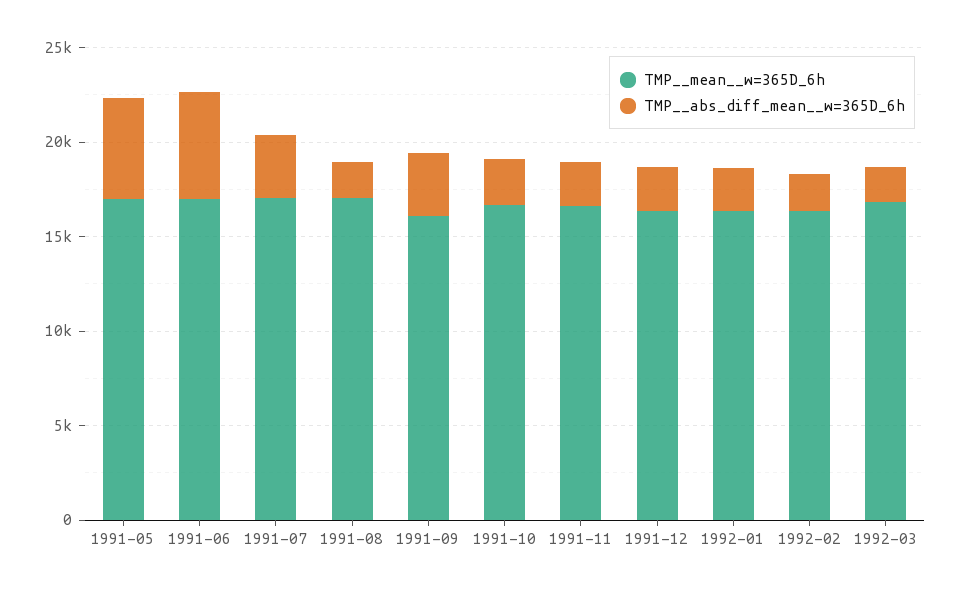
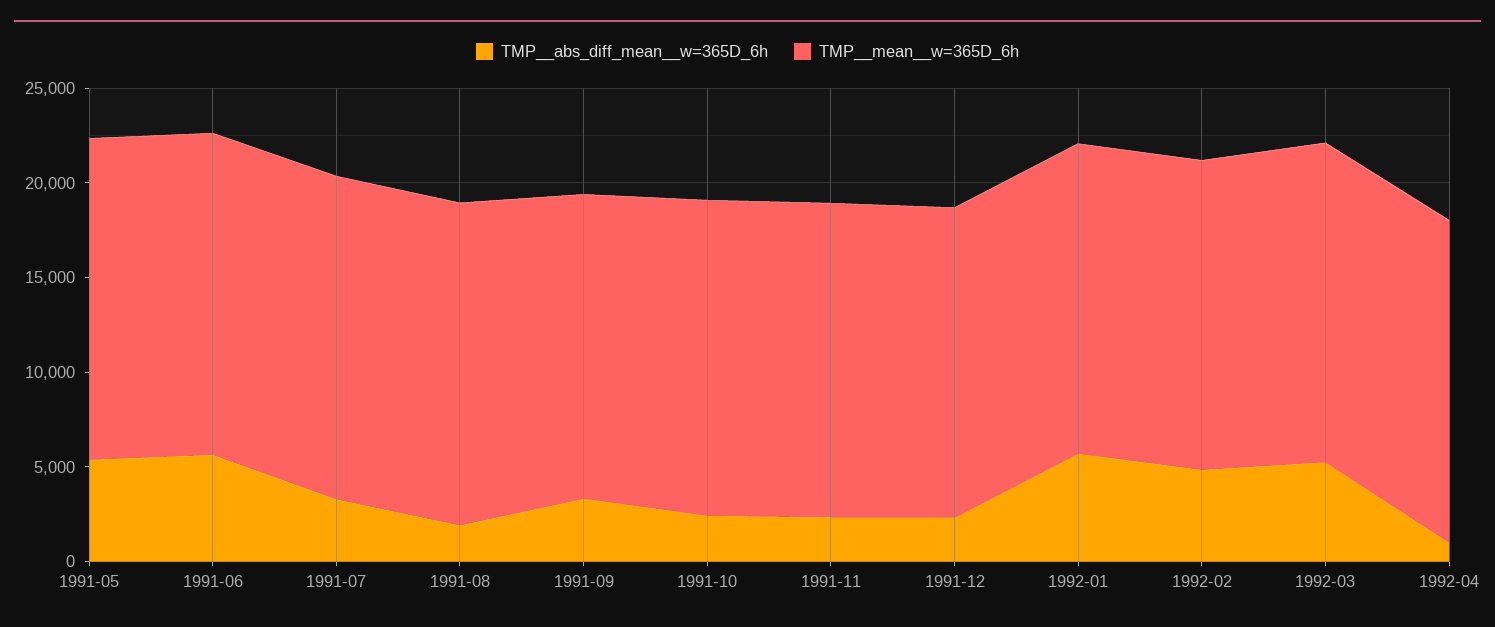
TMP__abs_diff_mean__w=365D_6h, 1992-01: 2000 -> 6000
TMP__abs_diff_mean__w=365D_6h, 1992-02: 2000 -> 5000
TMP__abs_diff_mean__w=365D_6h, 1992-03: 2000 -> 5000
TMP__abs_diff_mean__w=365D_6h, 1992-04: none -> 1000
TMP__mean__w=365D_6h, 1992-04: none -> 17000

